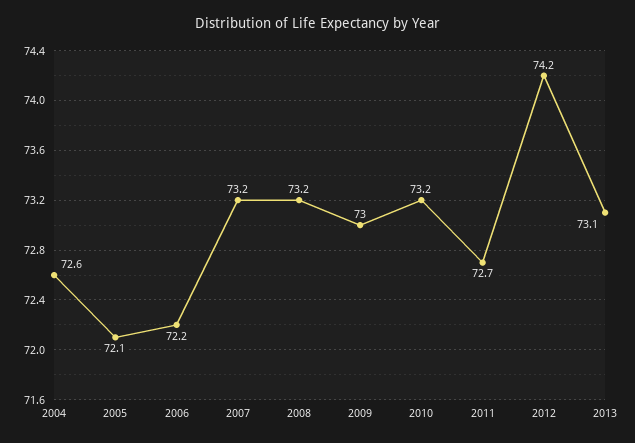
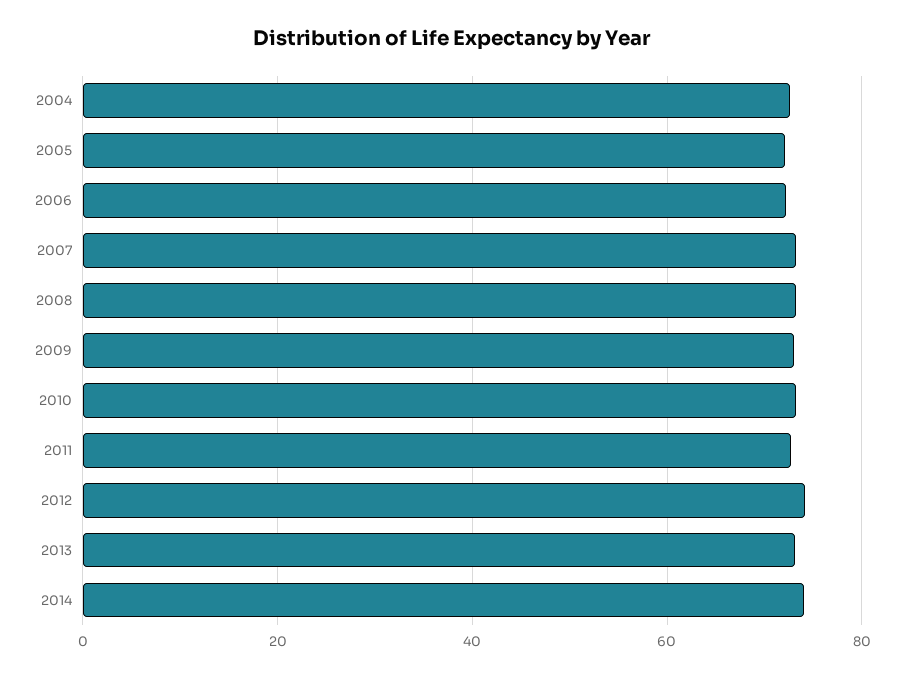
2014: none -> 74

